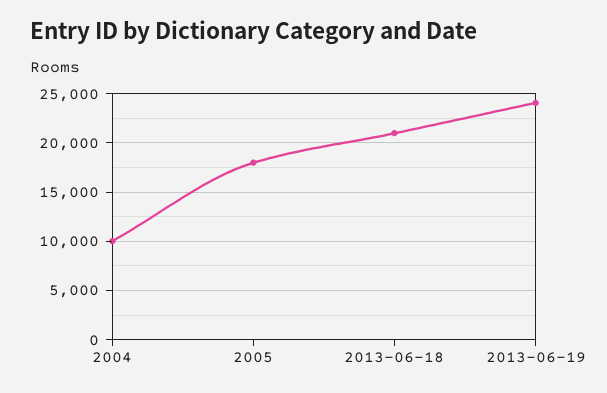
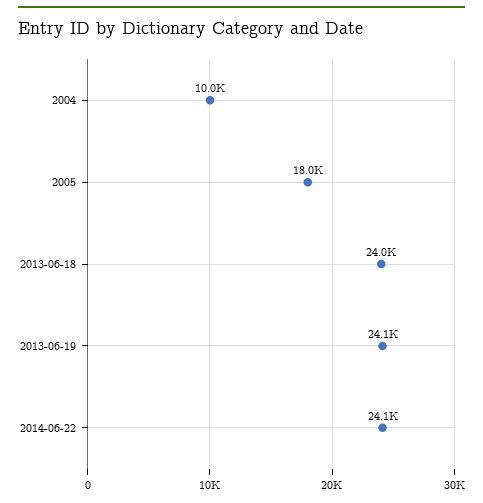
2013-06-18: 21000 -> 24000
2014-06-22: none -> 24100

